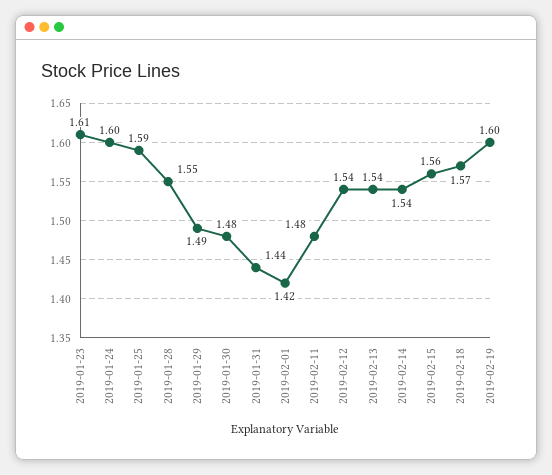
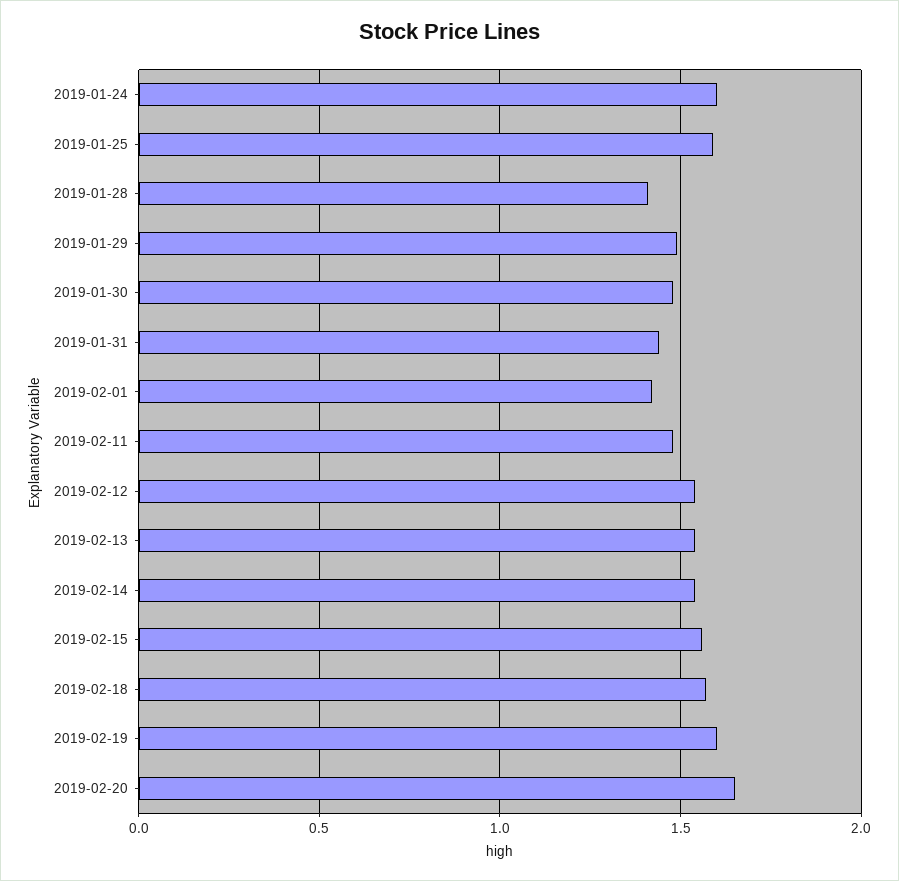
2019-01-23: 1.61 -> none
2019-01-28: 1.55 -> 1.4
2019-02-20: none -> 1.65

